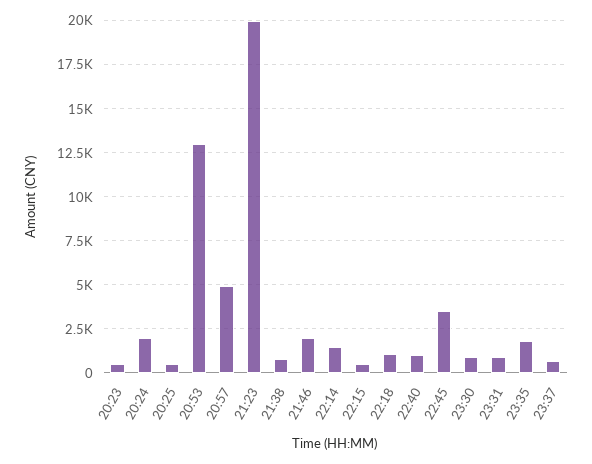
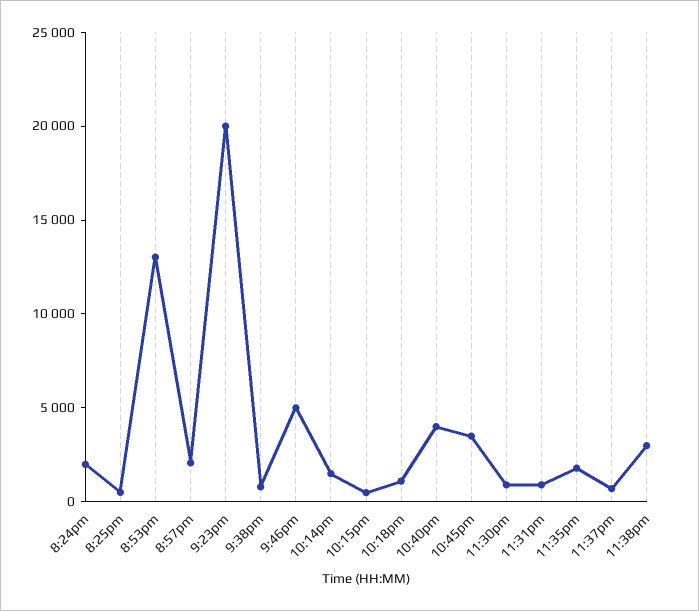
20:23: 500 -> none
20:57: 5000 -> 2000
21:46: 2000 -> 5000
22:40: 1000 -> 4000
11:38pm: none -> 3000

